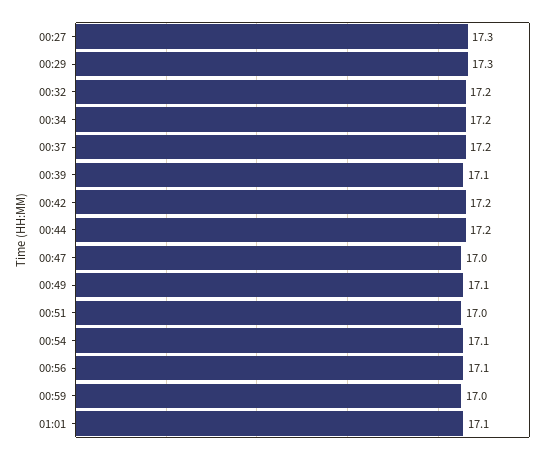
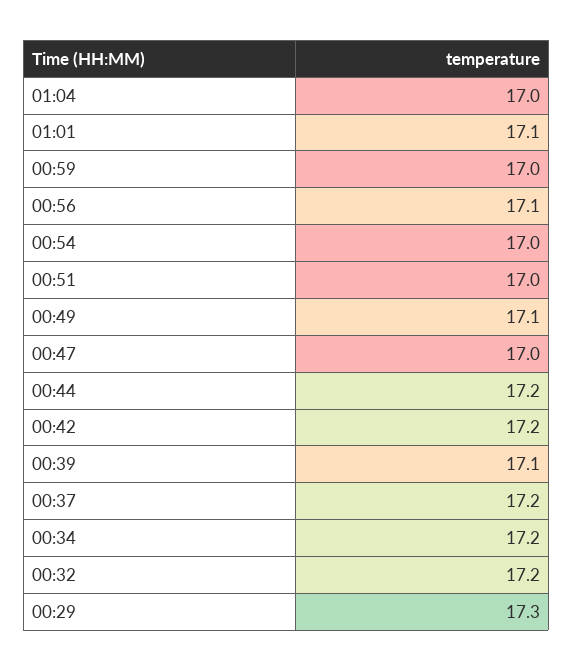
00:27: 17.3 -> none
00:54: 17.1 -> 17
01:04: none -> 17

